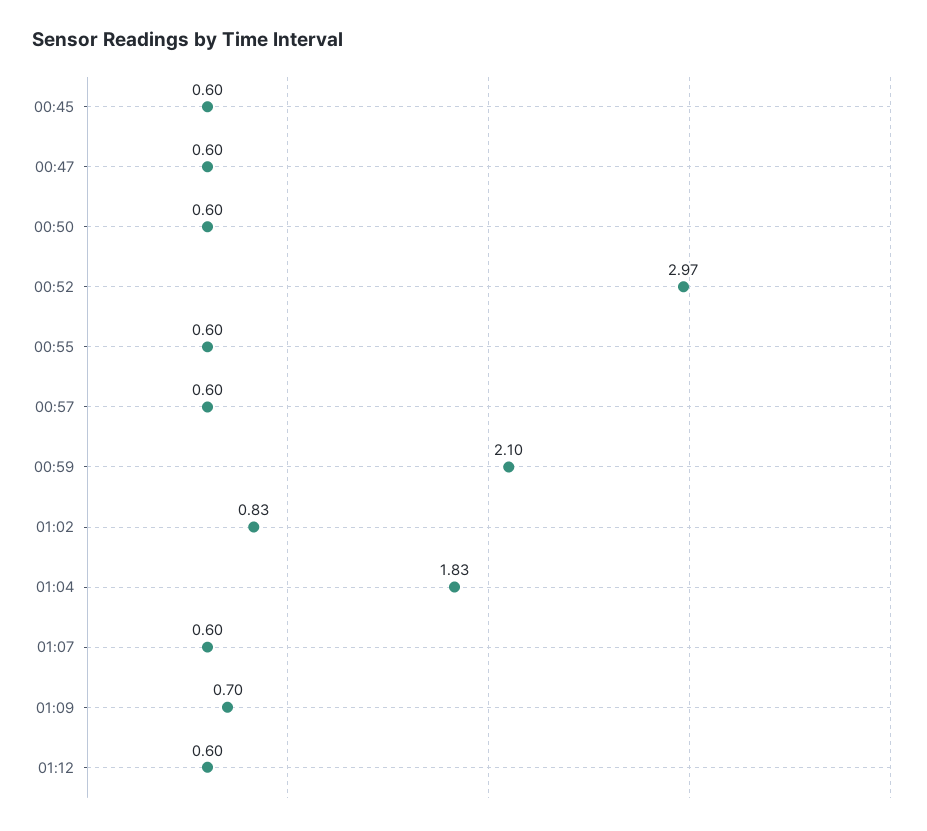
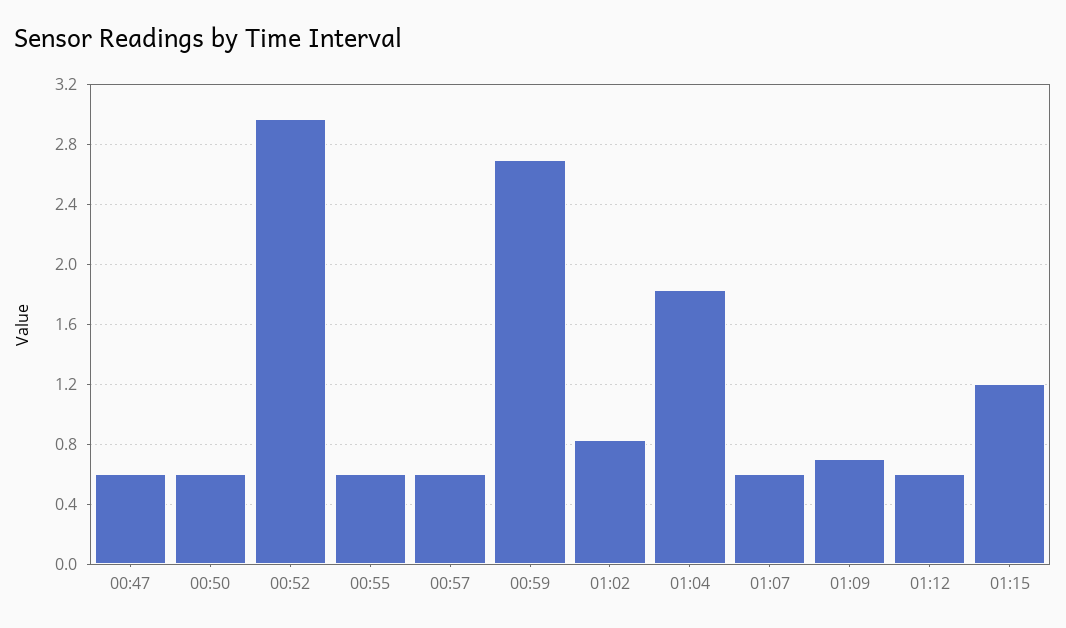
00:45: 0.6 -> none
00:59: 2.1 -> 2.7
01:15: none -> 1.2

